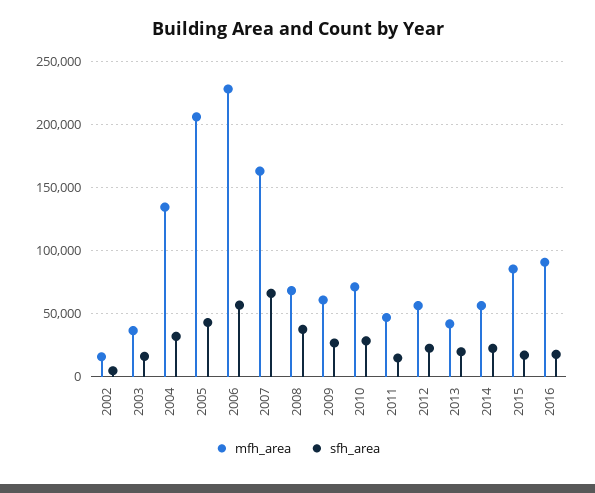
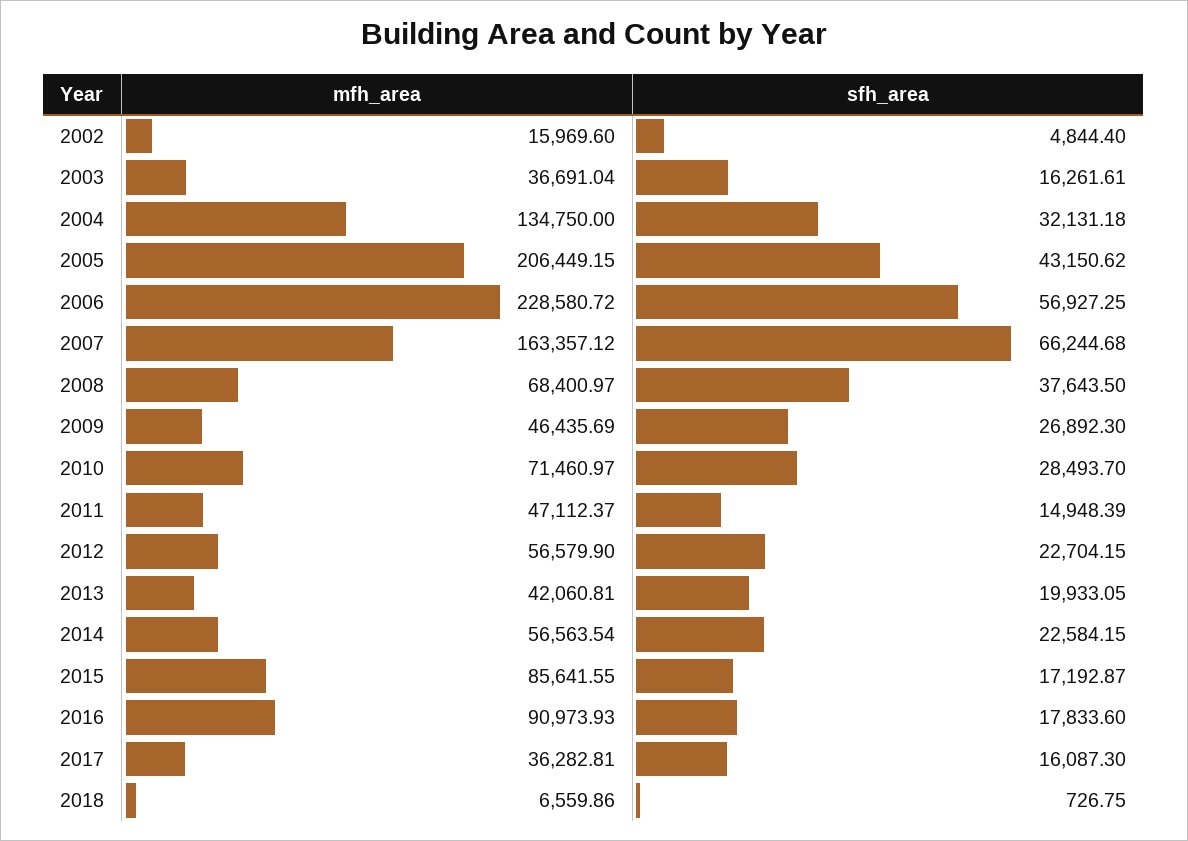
mfh_area, 2009: 60000 -> 46435.69
mfh_area, 2017: none -> 36282.81
sfh_area, 2017: none -> 16087.3
mfh_area, 2018: none -> 6559.86
sfh_area, 2018: none -> 726.75

